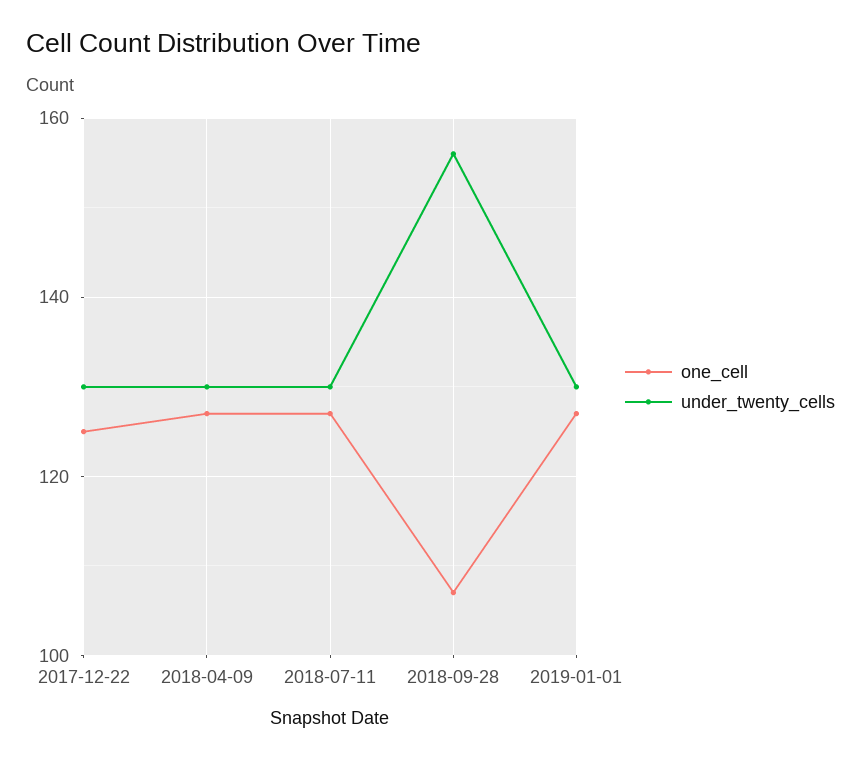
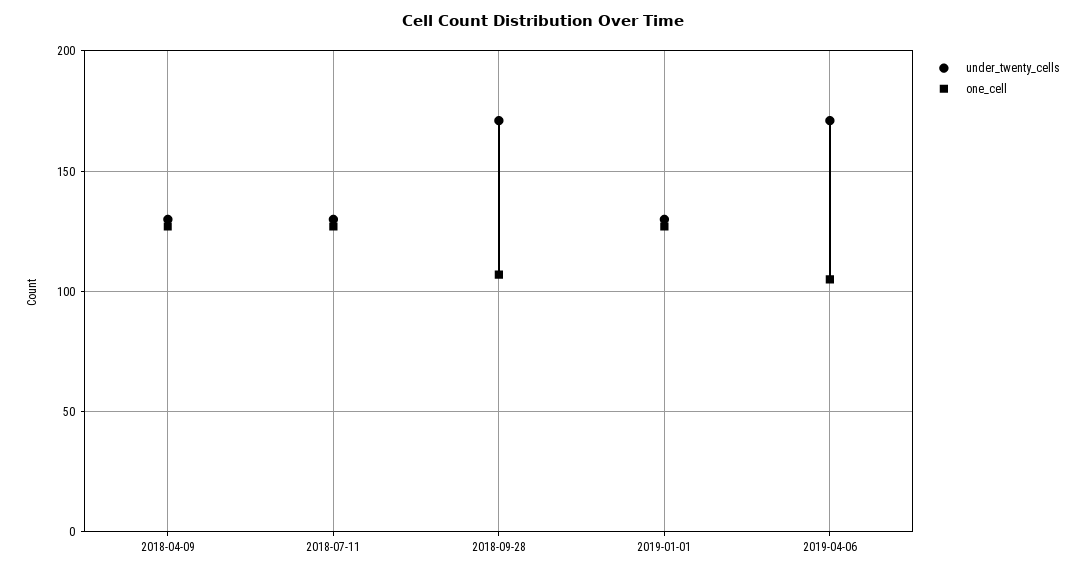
one_cell, 2017-12-22: 125 -> none
under_twenty_cells, 2017-12-22: 130 -> none
under_twenty_cells, 2018-09-28: 155 -> 170
under_twenty_cells, 2019-04-06: none -> 170
one_cell, 2019-04-06: none -> 105

